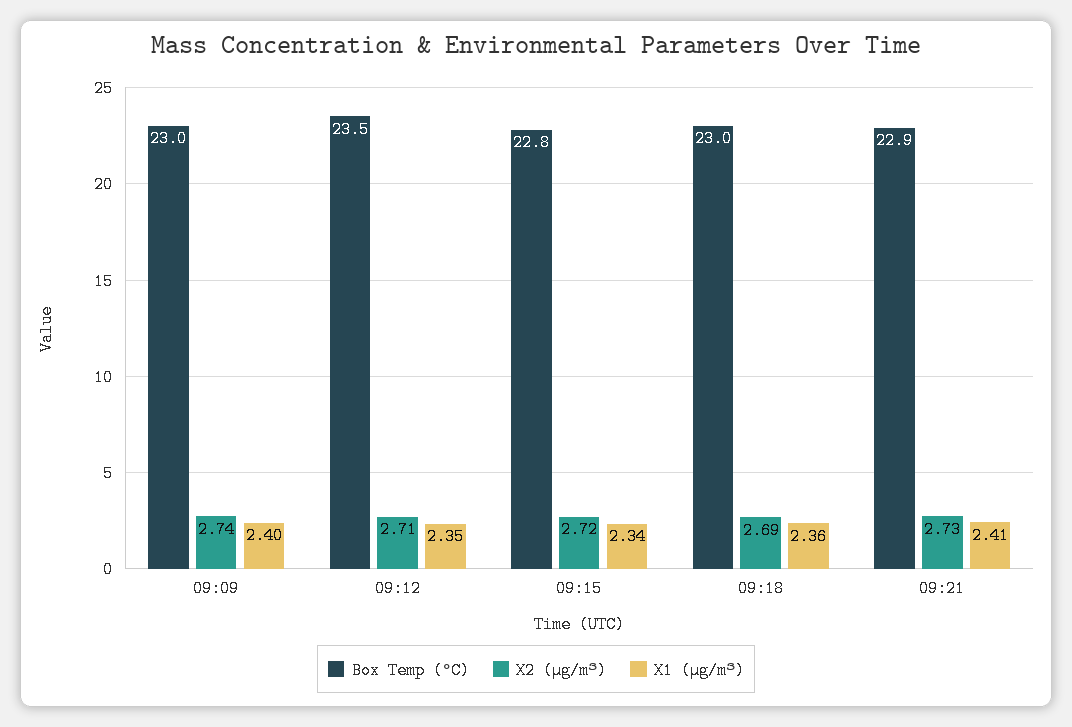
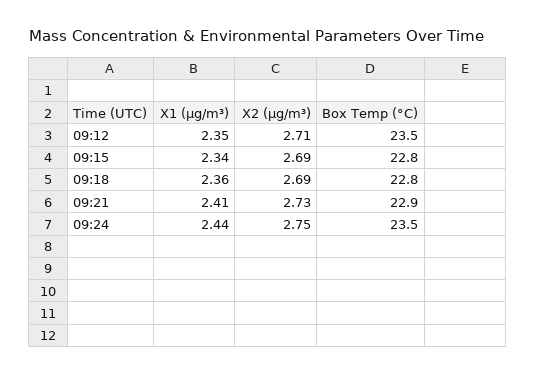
Box Temp (°C), 09:09: 23 -> none
X2 (μg/m³), 09:09: 2.74 -> none
X1 (μg/m³), 09:09: 2.4 -> none
X2 (μg/m³), 09:15: 2.72 -> 2.69
Box Temp (°C), 09:18: 23 -> 22.8
X1 (μg/m³), 09:24: none -> 2.44
X2 (μg/m³), 09:24: none -> 2.75
Box Temp (°C), 09:24: none -> 23.5

